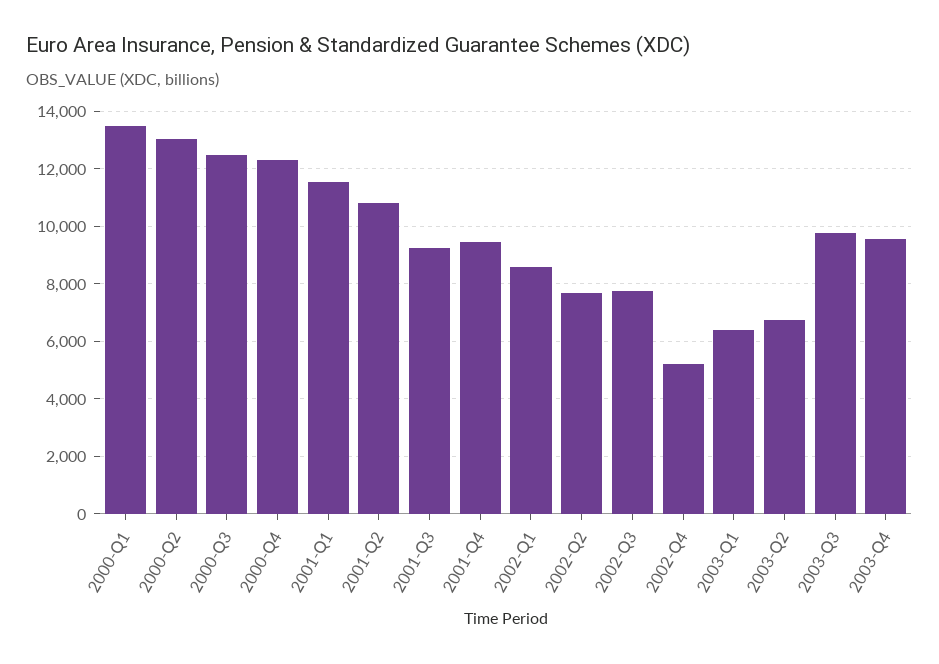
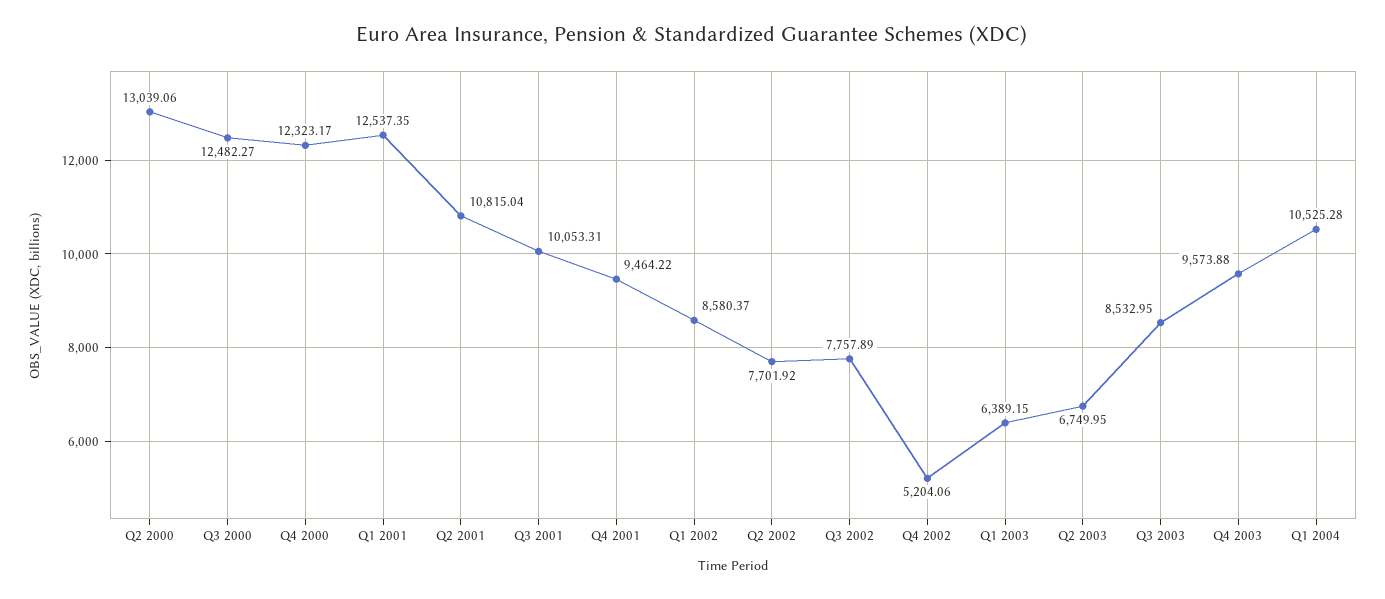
2000-Q1: 13500 -> none
2001-Q1: 11500 -> 12537.35
2001-Q3: 9250 -> 10053.31
2003-Q3: 9750 -> 8532.95
Q1 2004: none -> 10525.28

